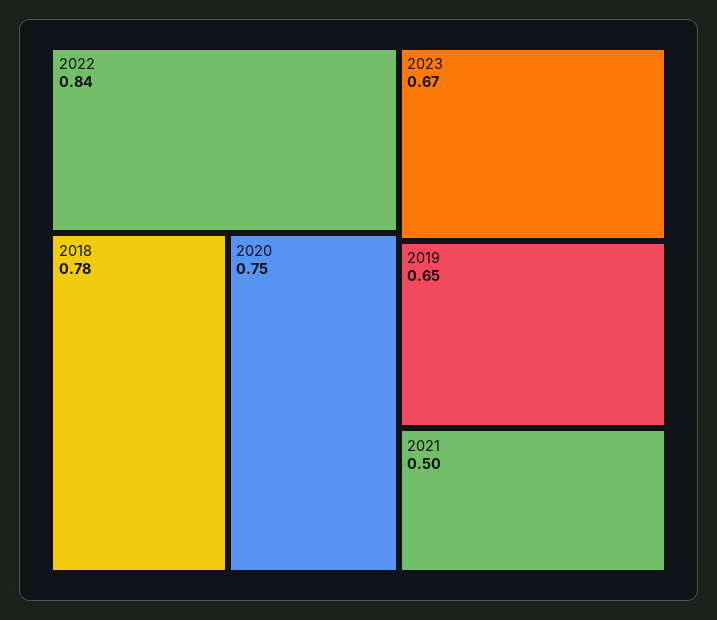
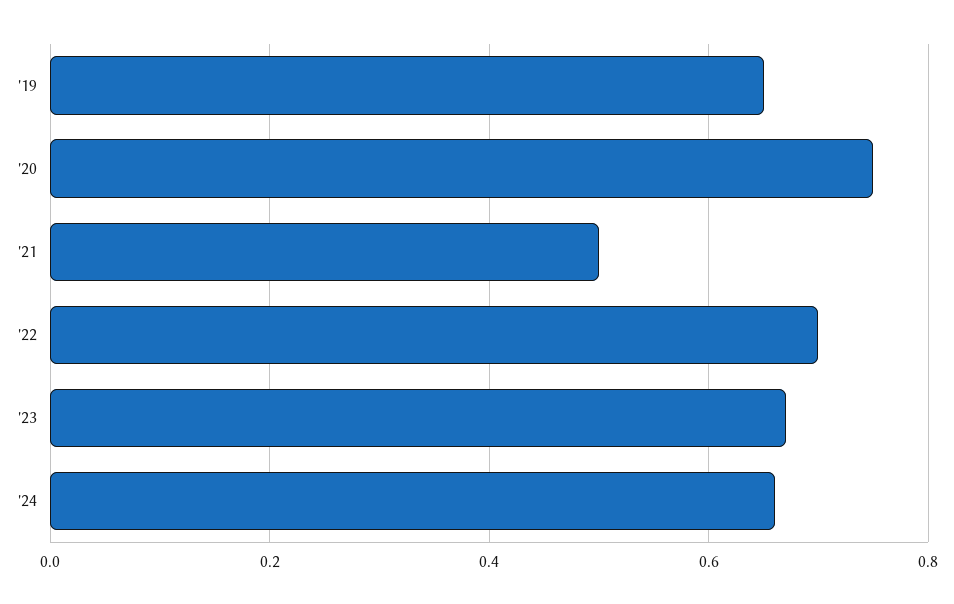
2022: 0.84 -> 0.7
2018: 0.78 -> none
'24: none -> 0.65

